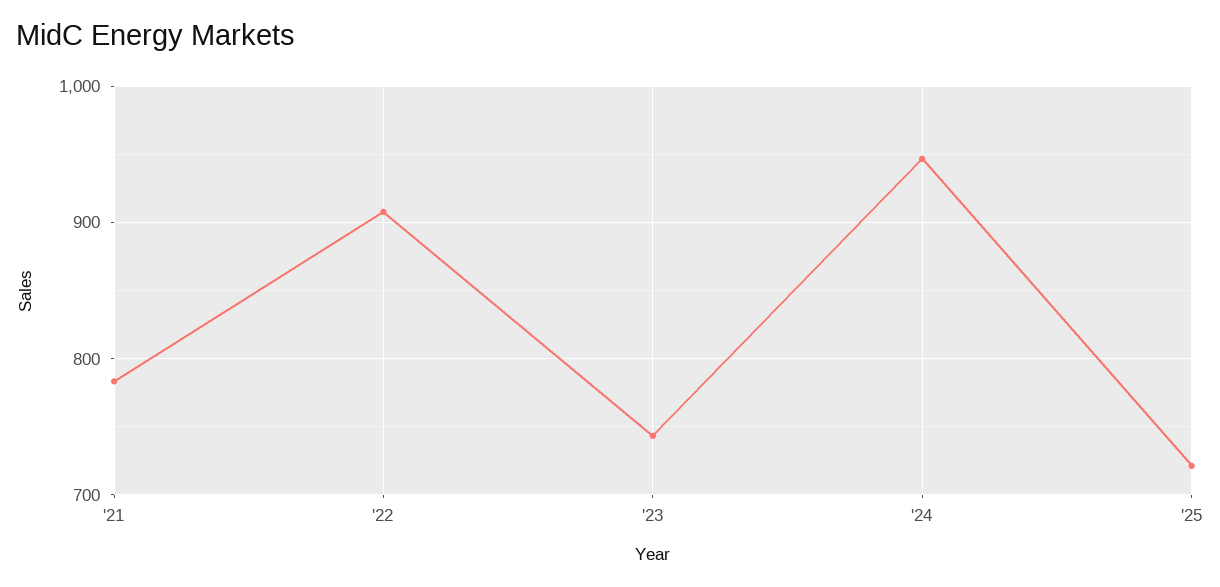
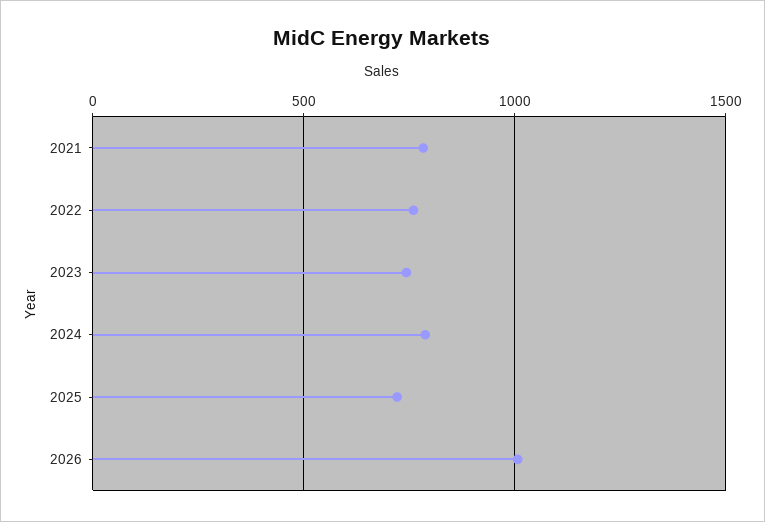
'22: 910 -> 750
'24: 950 -> 800
2026: none -> 1000

